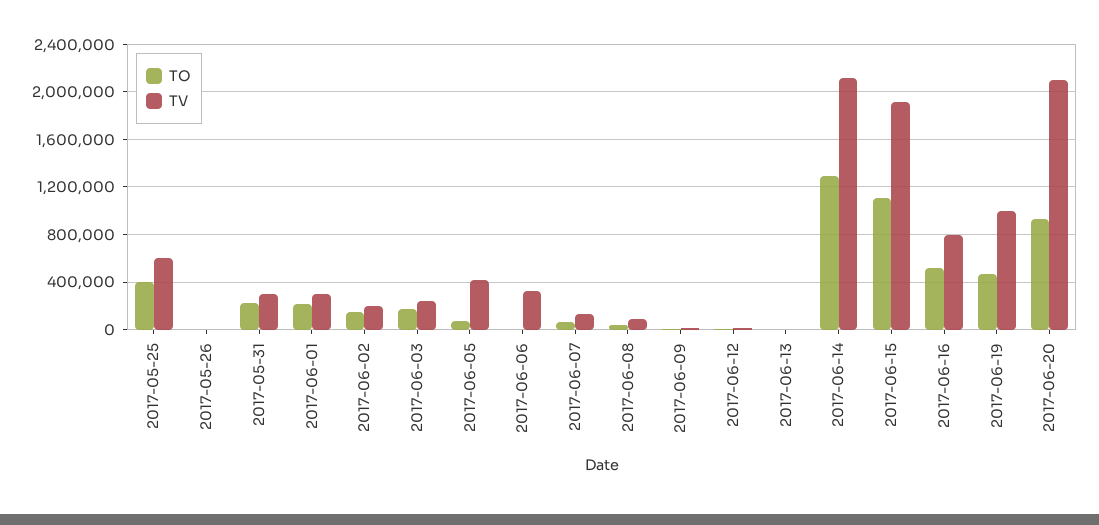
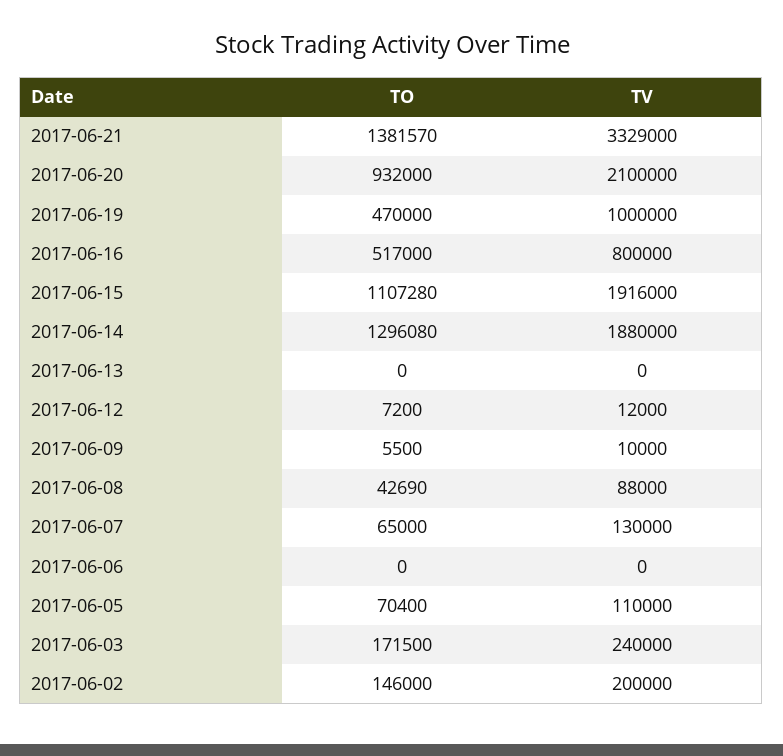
TO, 2017-05-25: 400000 -> none
TV, 2017-05-25: 600000 -> none
TO, 2017-05-26: 0 -> none
TV, 2017-05-26: 0 -> none
TO, 2017-05-31: 200000 -> none
TV, 2017-05-31: 300000 -> none
TO, 2017-06-01: 200000 -> none
TV, 2017-06-01: 300000 -> none
TV, 2017-06-05: 400000 -> 110000
TV, 2017-06-06: 300000 -> 0
TV, 2017-06-14: 2100000 -> 1880000
TO, 2017-06-21: none -> 1381570
TV, 2017-06-21: none -> 3329000

